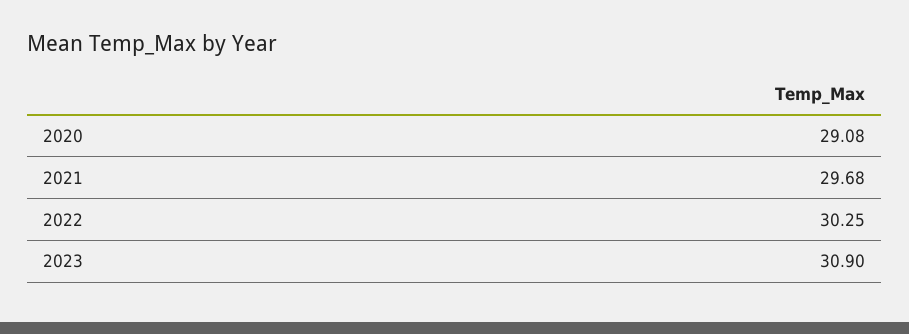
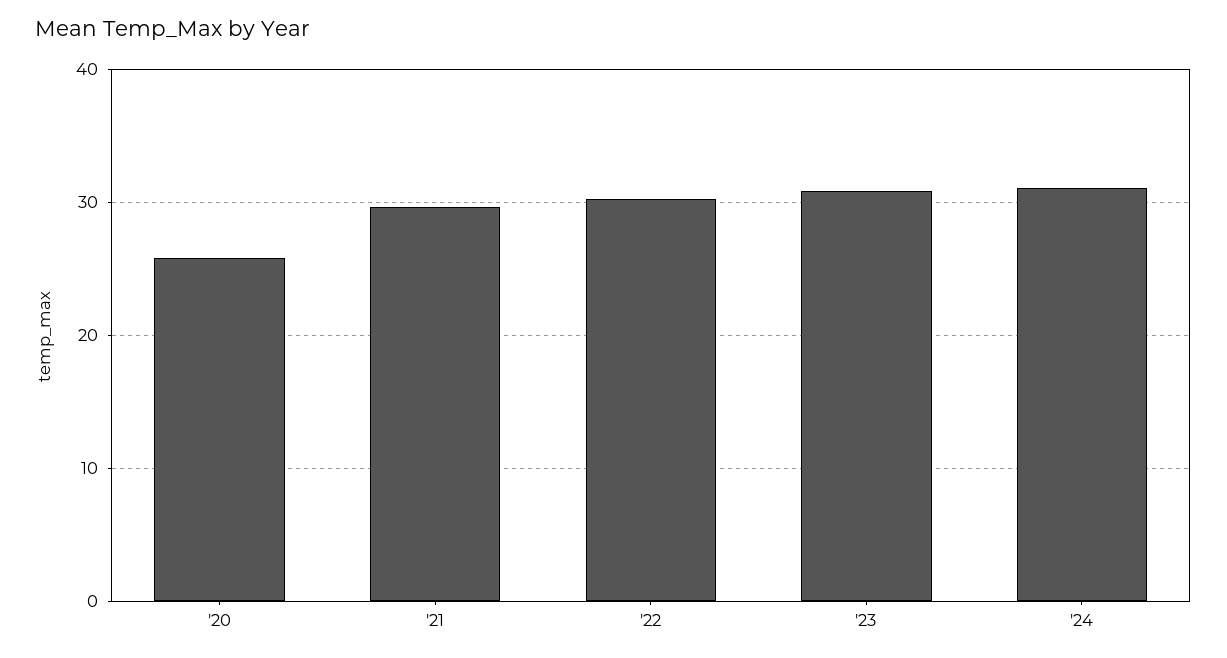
2020: 29.08 -> 26
'24: none -> 31

